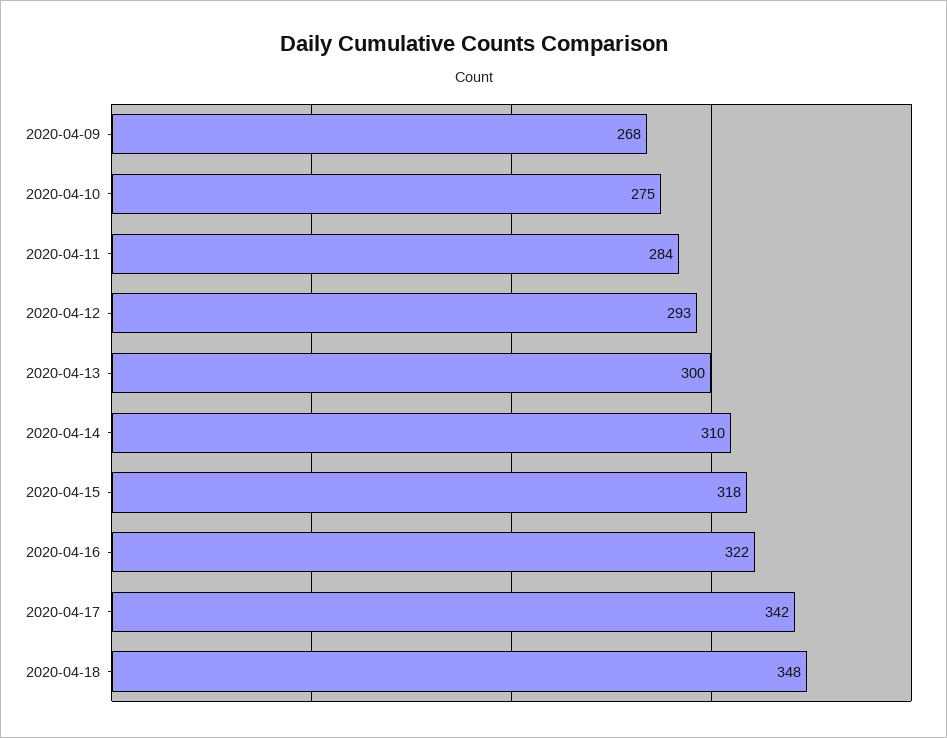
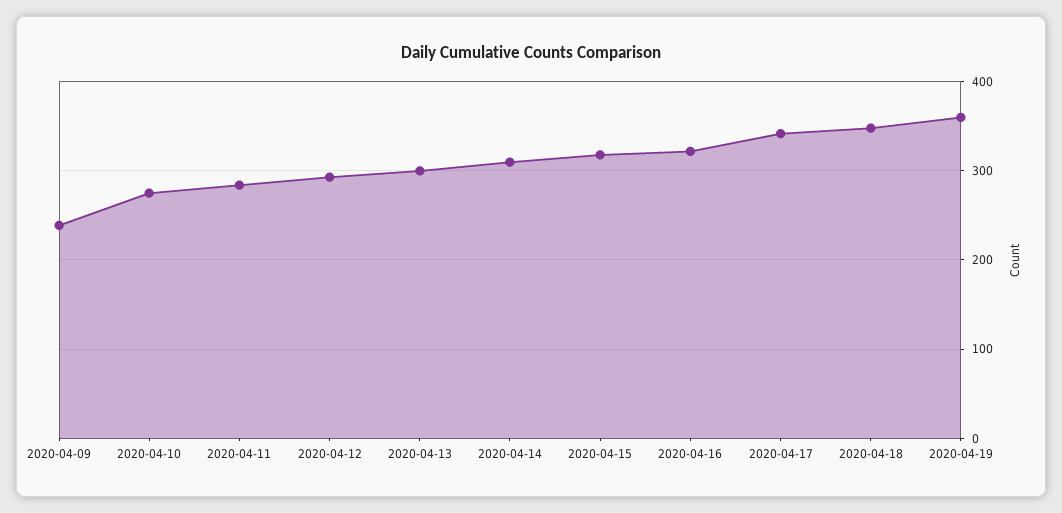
2020-04-09: 268 -> 240
2020-04-19: none -> 360

